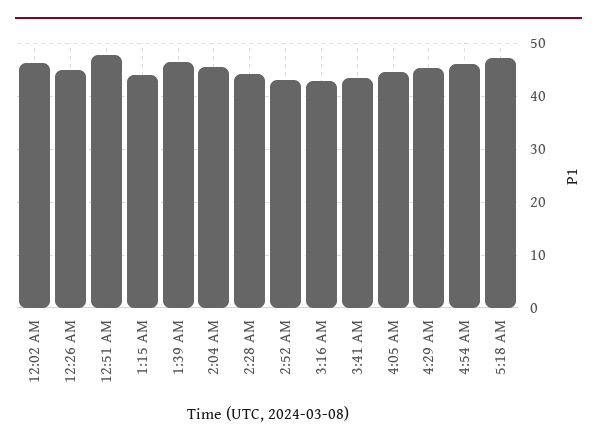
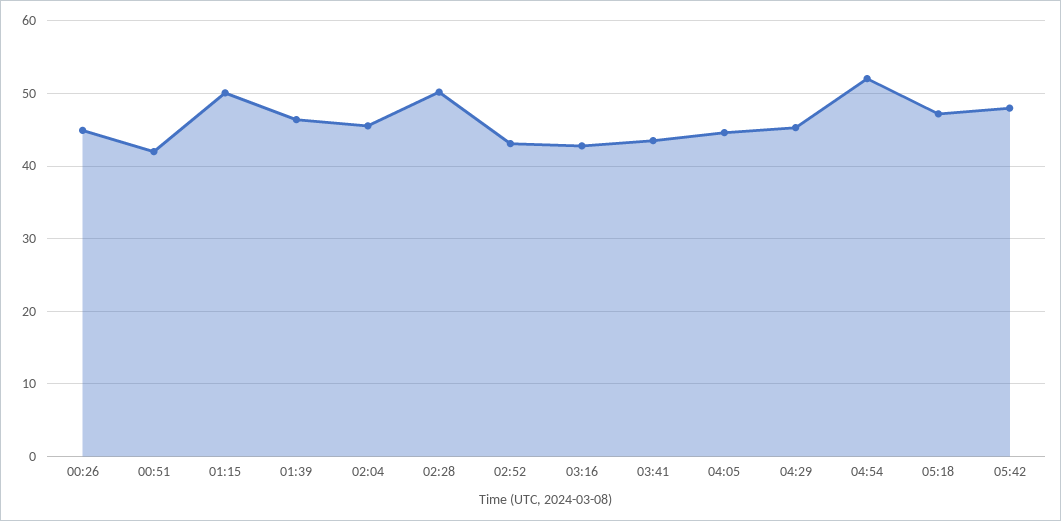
12:02 AM: 46 -> none
12:51 AM: 48 -> 42
1:15 AM: 44 -> 50
2:28 AM: 44 -> 50
4:54 AM: 46 -> 52
05:42: none -> 48

